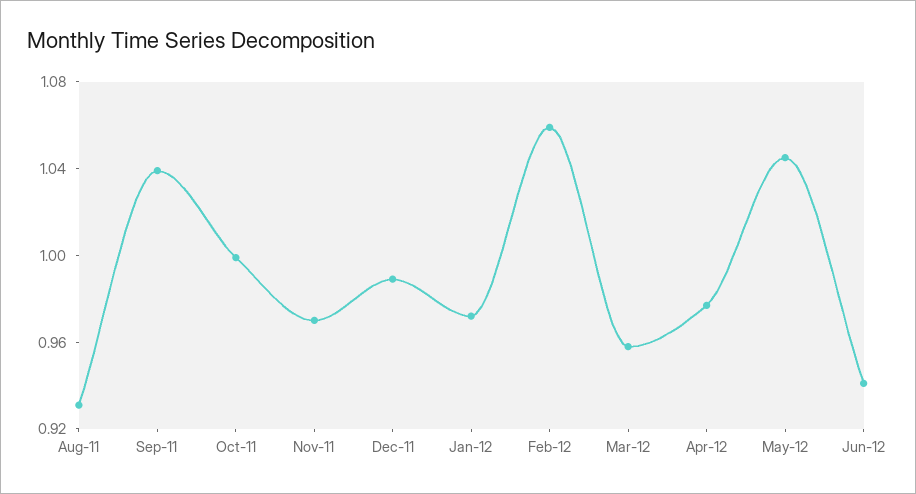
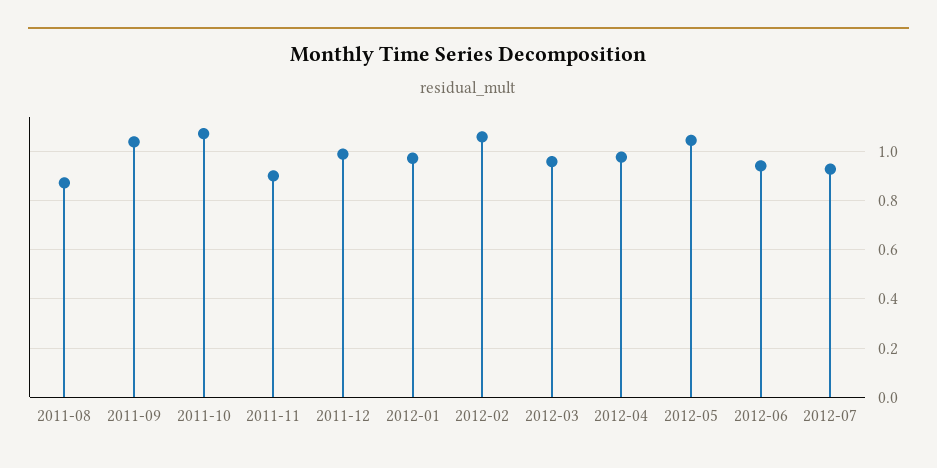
Aug-11: 0.93 -> 0.875
Oct-11: 1 -> 1.075
Nov-11: 0.97 -> 0.9
2012-07: none -> 0.925

